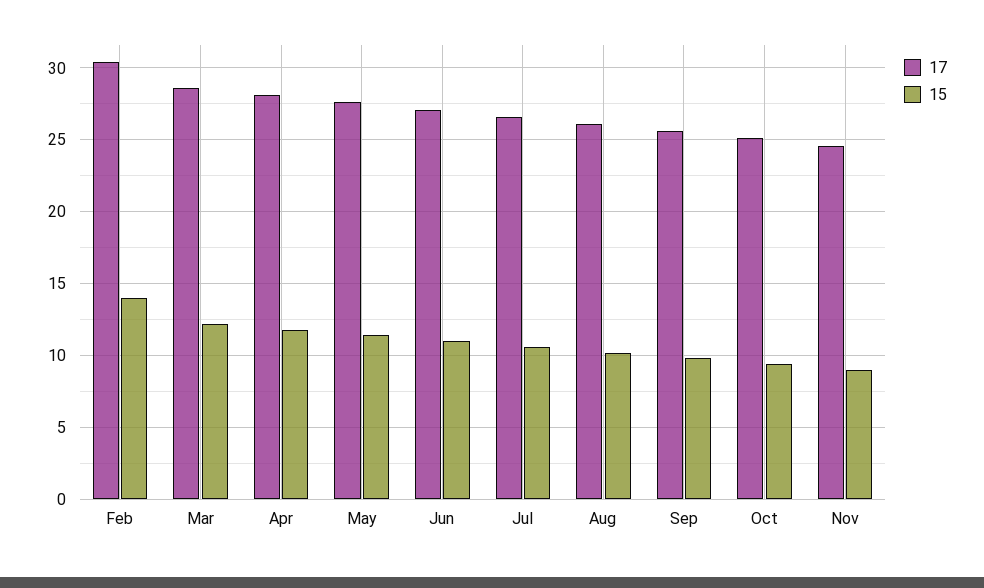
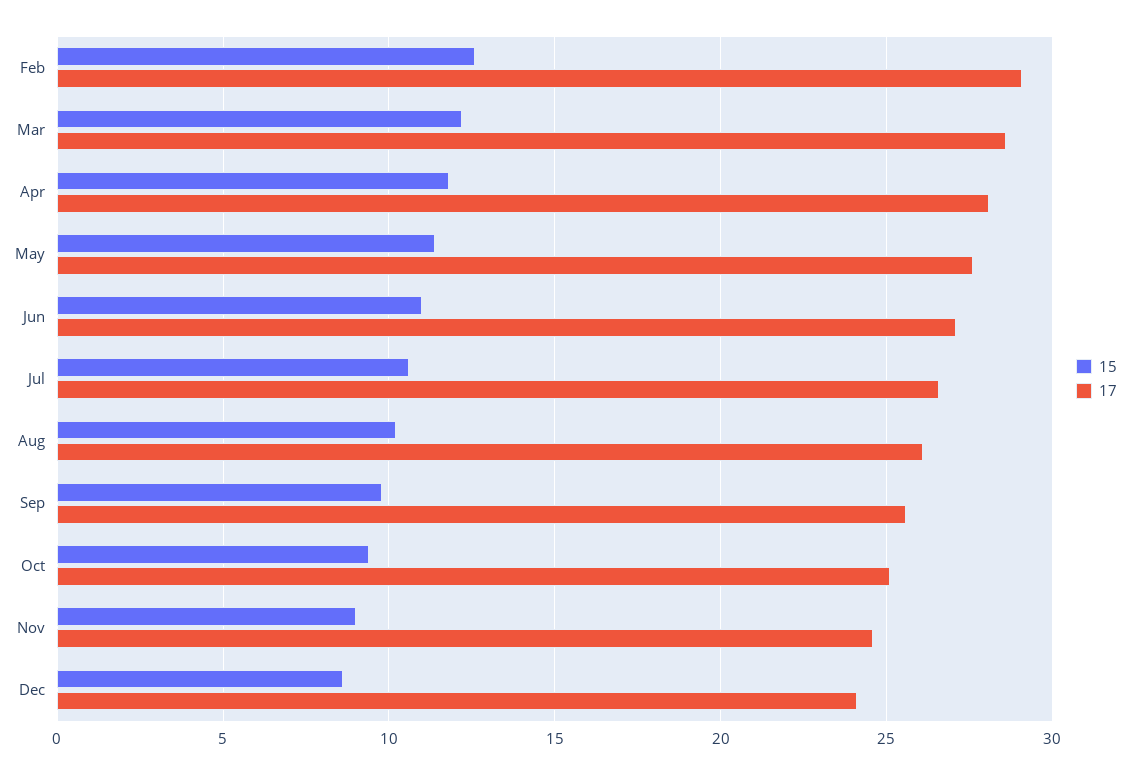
17, Feb: 30.5 -> 29
15, Feb: 14 -> 12.5
15, Dec: none -> 8.5
17, Dec: none -> 24

